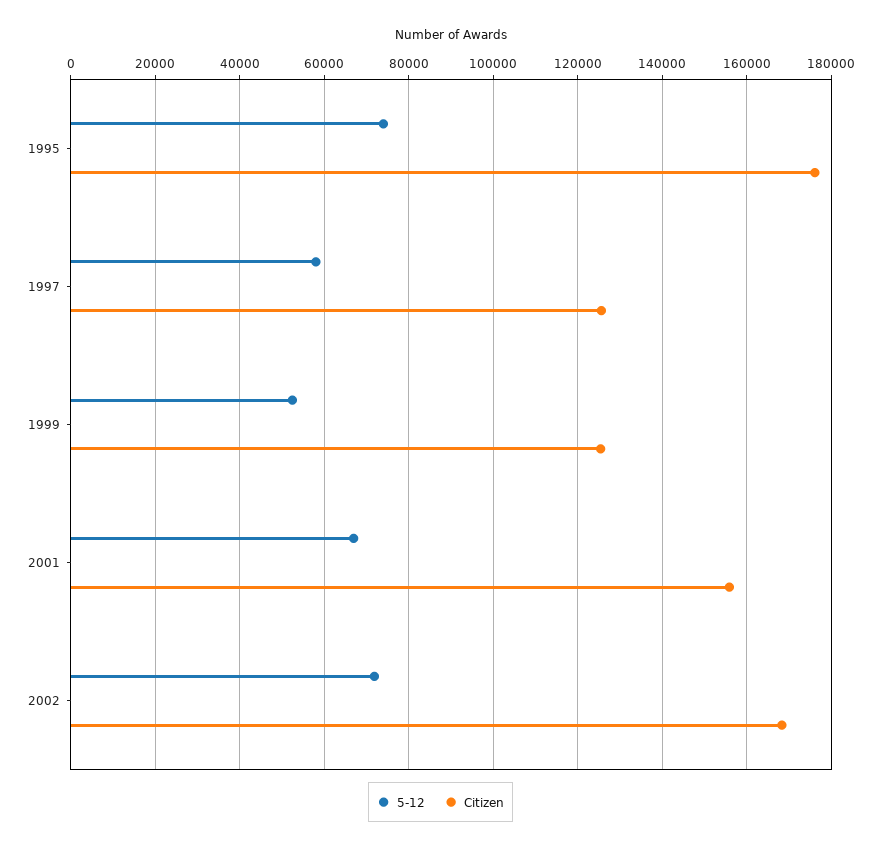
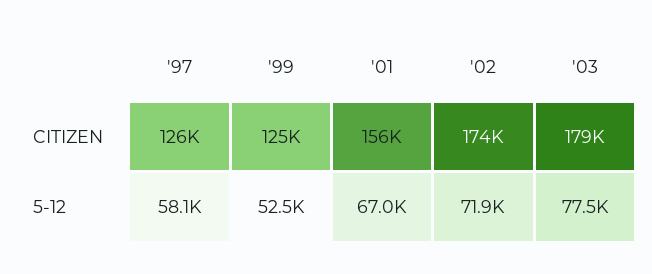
5-12, 1995: 74000 -> none
Citizen, 1995: 176000 -> none
Citizen, 2002: 168000 -> 174000
Citizen, '03: none -> 179000
5-12, '03: none -> 77500

